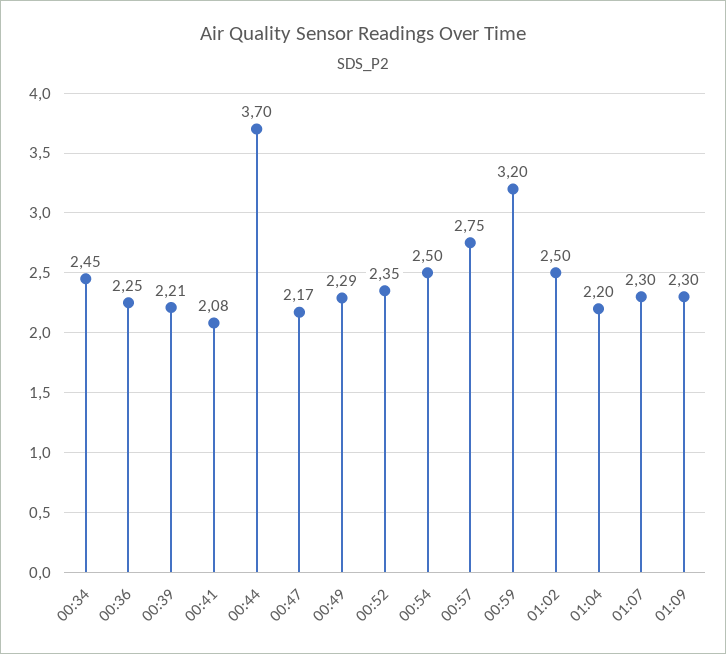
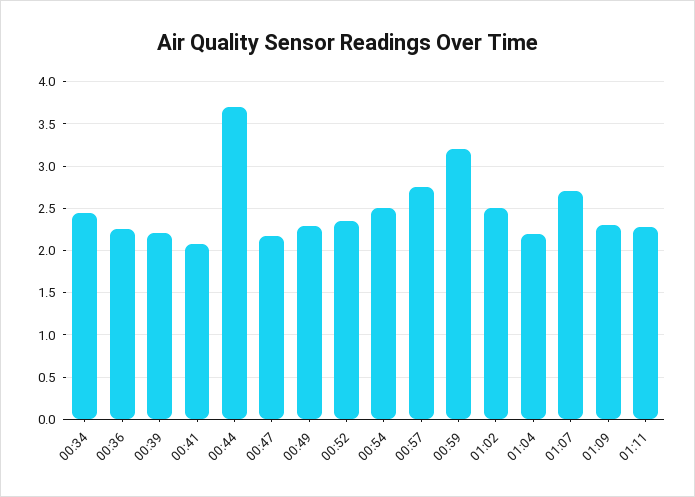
01:07: 2.3 -> 2.7
01:11: none -> 2.3

